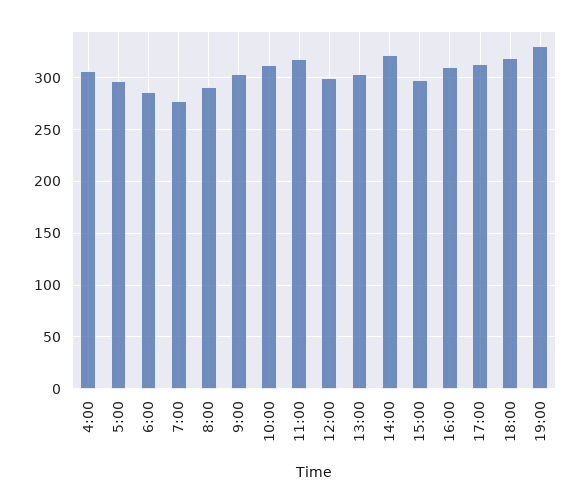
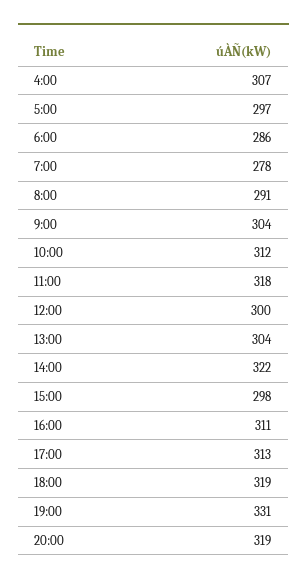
20:00: none -> 319

